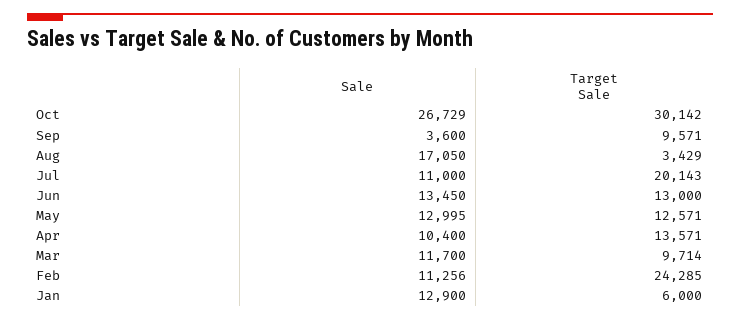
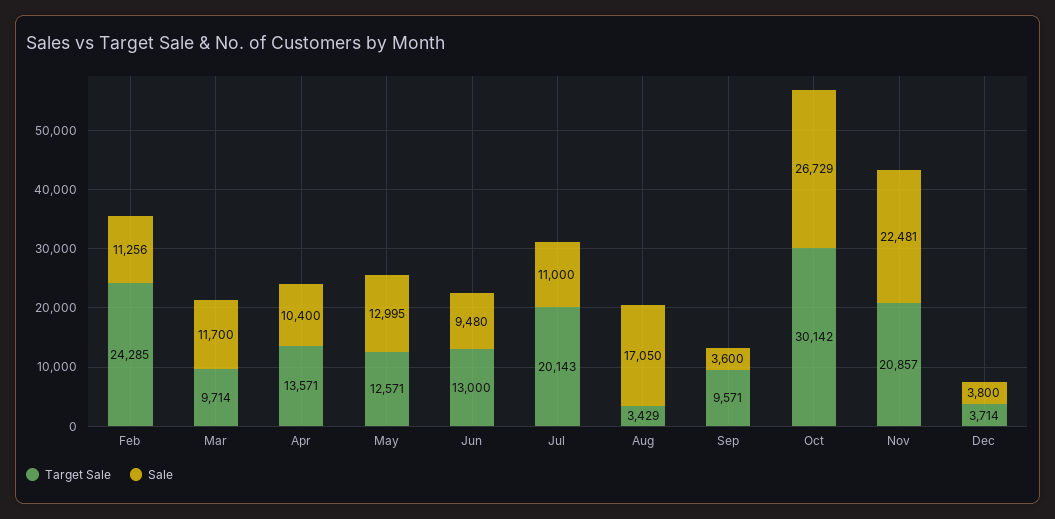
Sale, Jun: 13450 -> 9480
Sale, Jan: 12900 -> none
Target Sale, Jan: 6000 -> none
Target Sale, Nov: none -> 20857
Sale, Nov: none -> 22481
Target Sale, Dec: none -> 3714
Sale, Dec: none -> 3800

